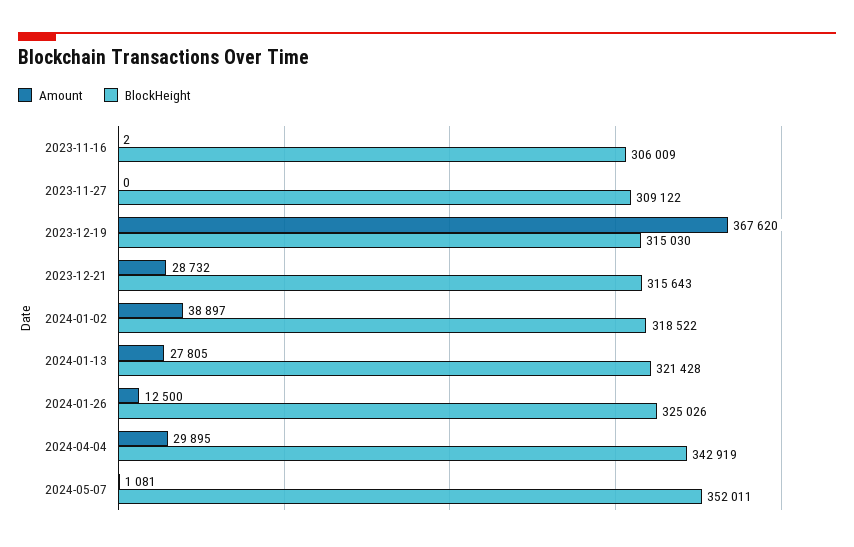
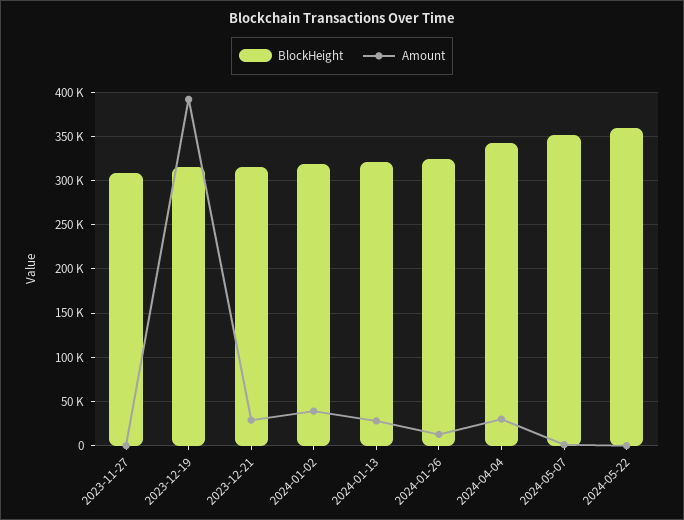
Amount, 2023-11-16: 2 -> none
BlockHeight, 2023-11-16: 306009 -> none
Amount, 2023-12-19: 367620 -> 390000
BlockHeight, 2024-05-22: none -> 360000
Amount, 2024-05-22: none -> 0

